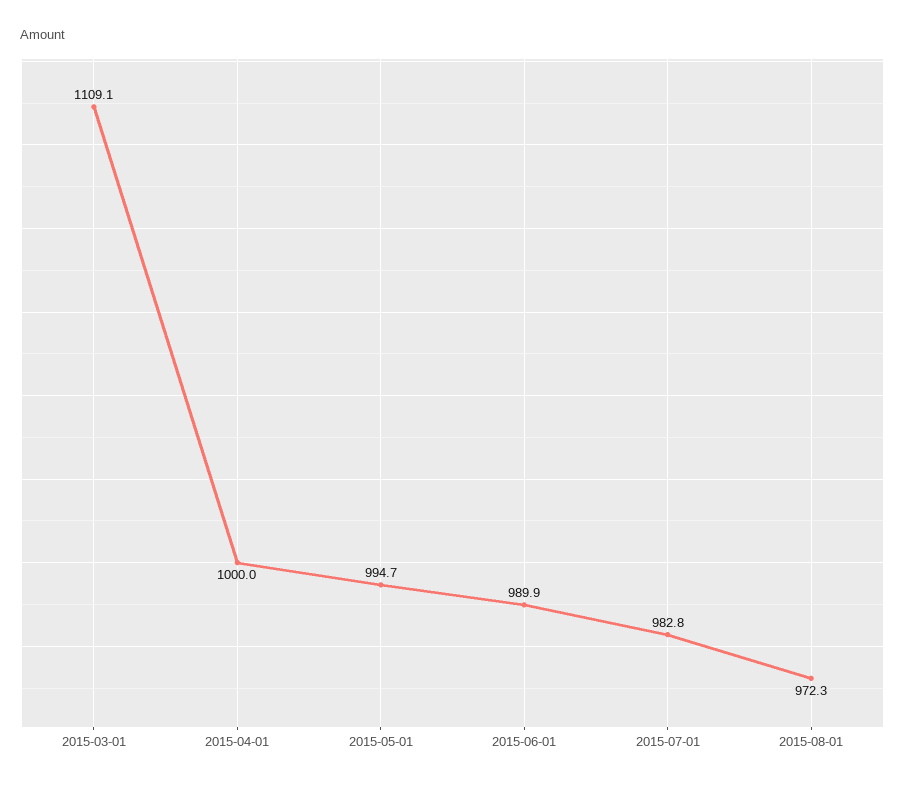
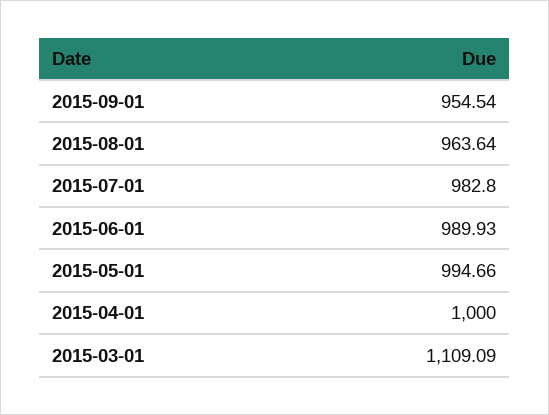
2015-08-01: 972.3 -> 963.64
2015-09-01: none -> 954.54

